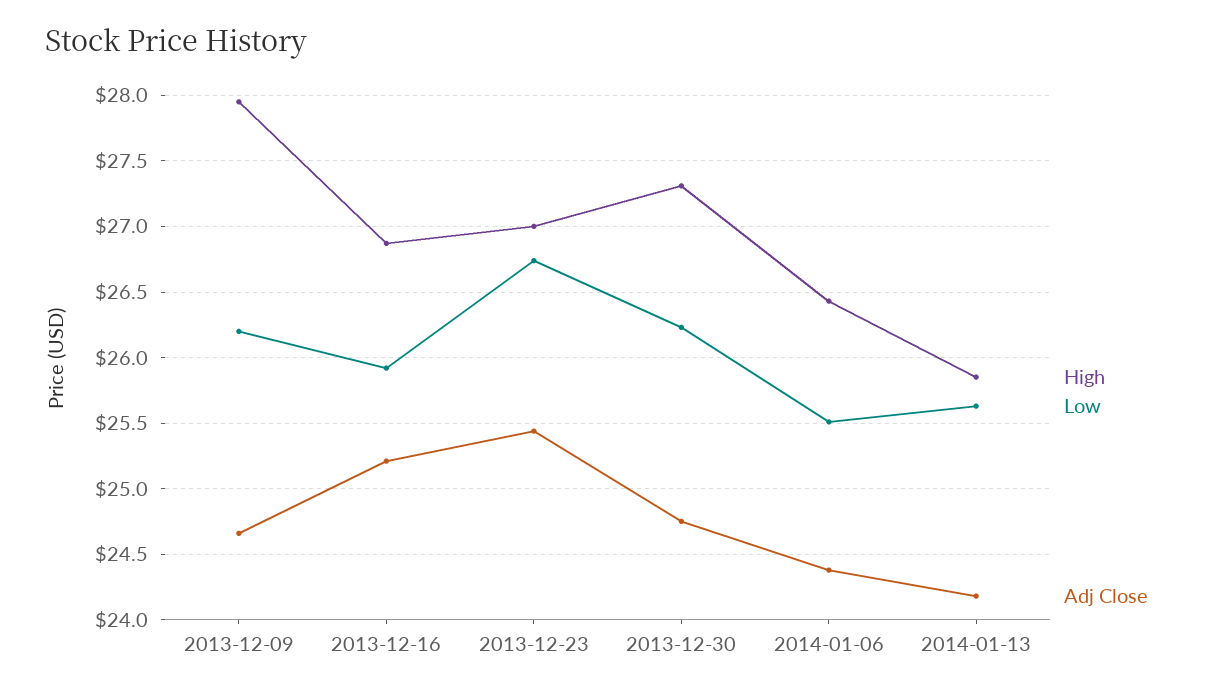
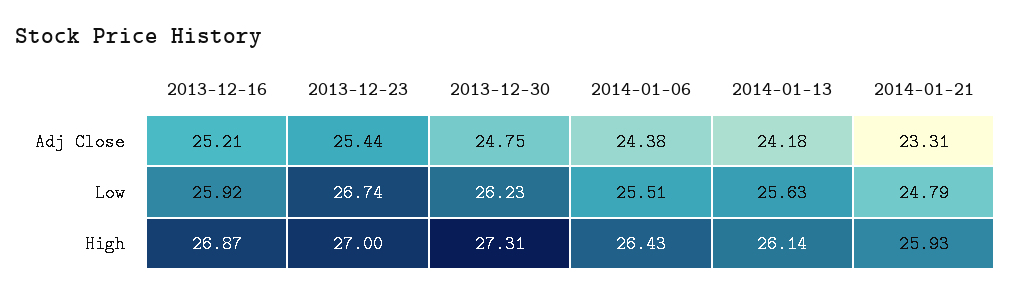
High, 2013-12-09: 27.95 -> none
Low, 2013-12-09: 26.2 -> none
Adj Close, 2013-12-09: 24.65 -> none
High, 2014-01-13: 25.85 -> 26.14
Adj Close, 2014-01-21: none -> 23.31
Low, 2014-01-21: none -> 24.79
High, 2014-01-21: none -> 25.93

